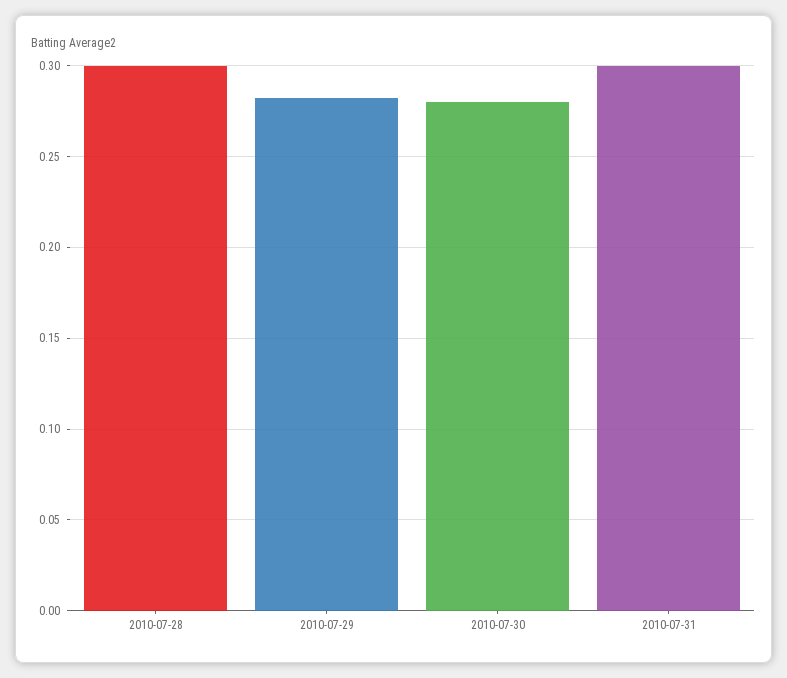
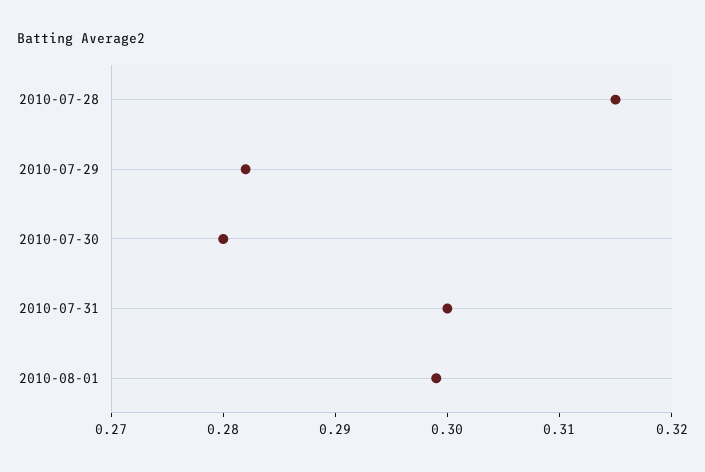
2010-07-28: 0.3 -> 0.315
2010-08-01: none -> 0.299

